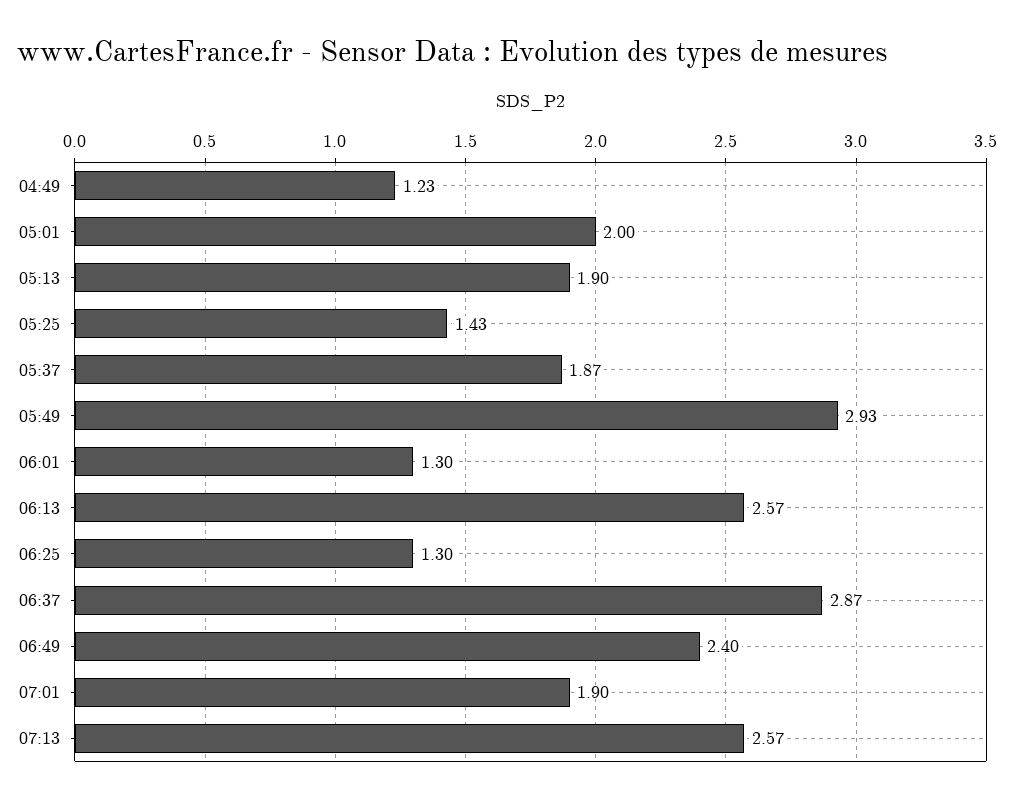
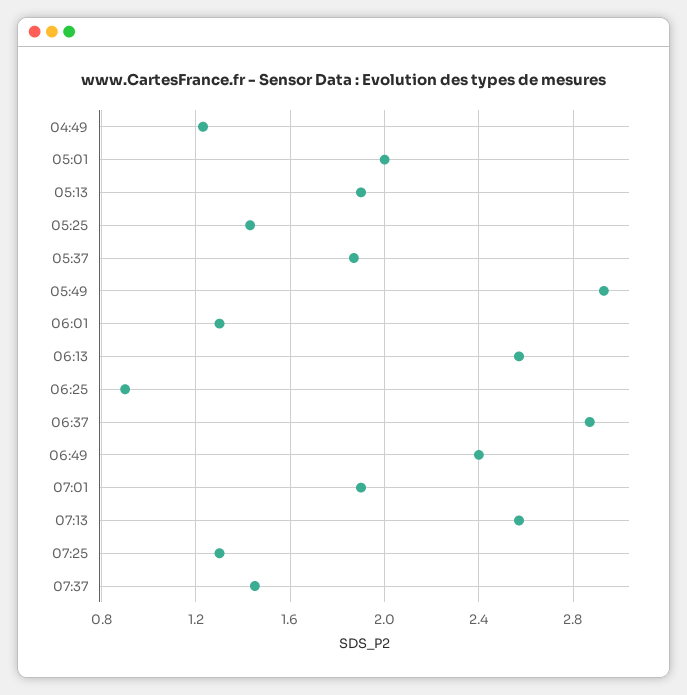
06:25: 1.3 -> 0.9
07:25: none -> 1.3
07:37: none -> 1.45

